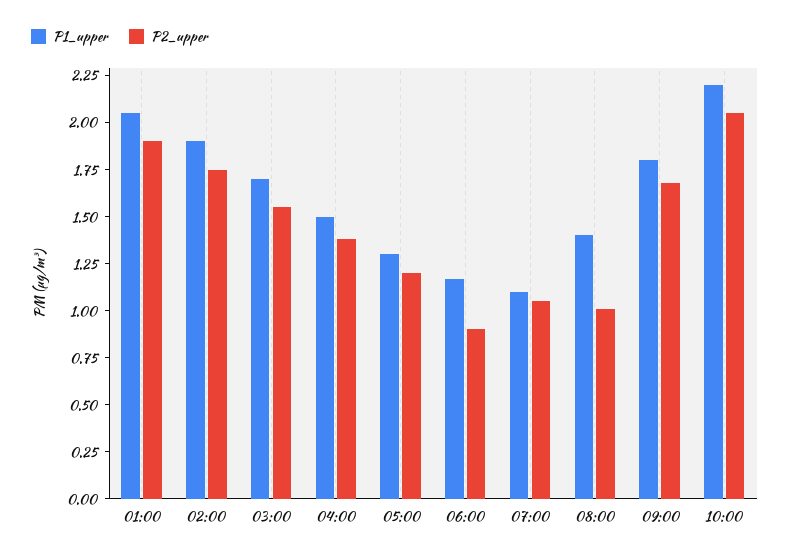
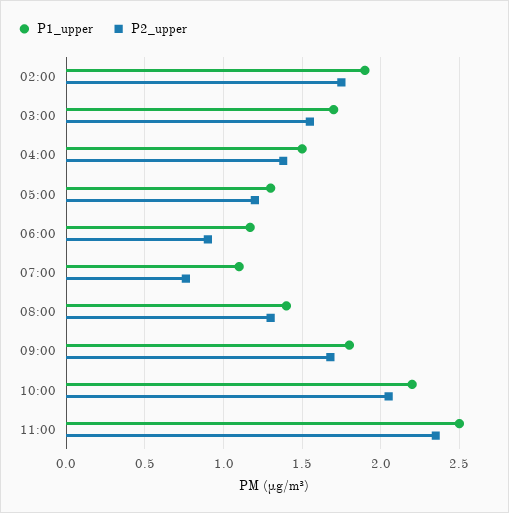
P1_upper, 01:00: 2.05 -> none
P2_upper, 01:00: 1.9 -> none
P2_upper, 07:00: 1.05 -> 0.75
P2_upper, 08:00: 1 -> 1.3
P1_upper, 11:00: none -> 2.5
P2_upper, 11:00: none -> 2.35

